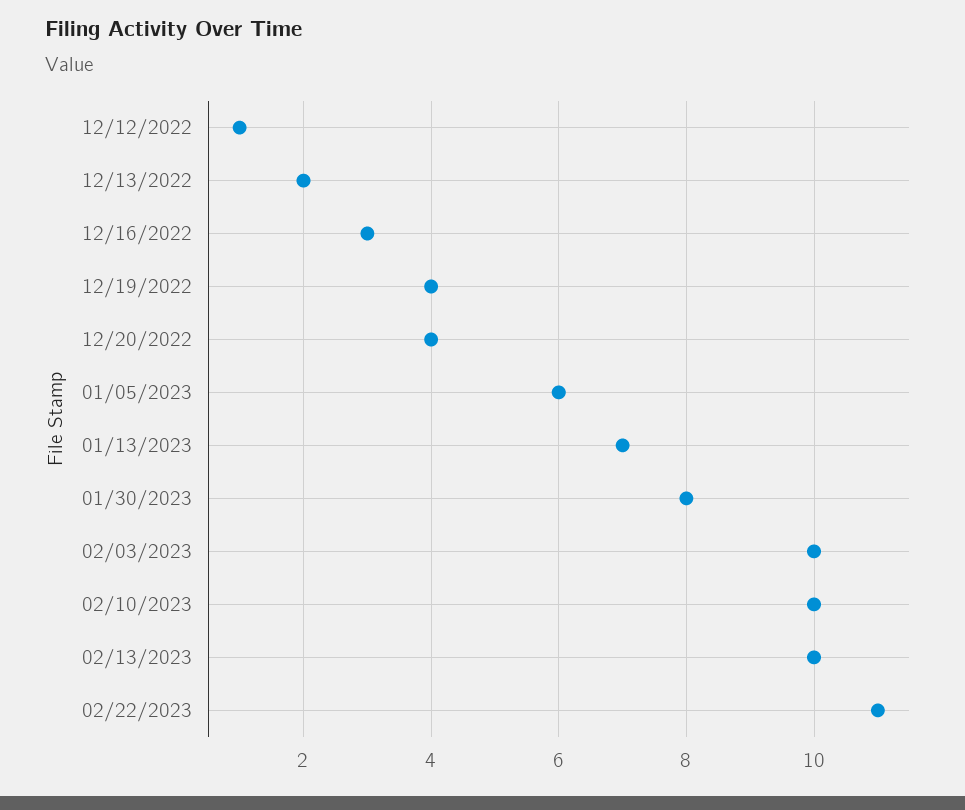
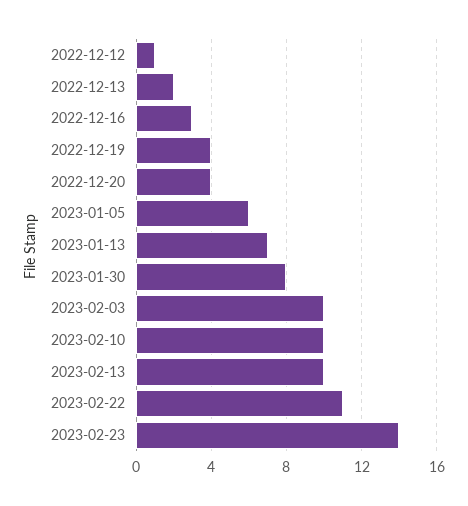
2023-02-23: none -> 14

